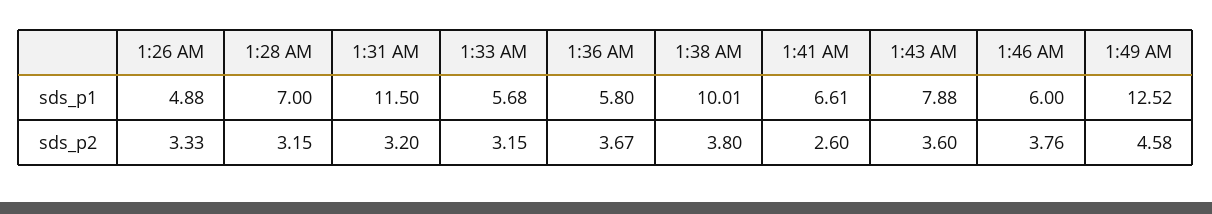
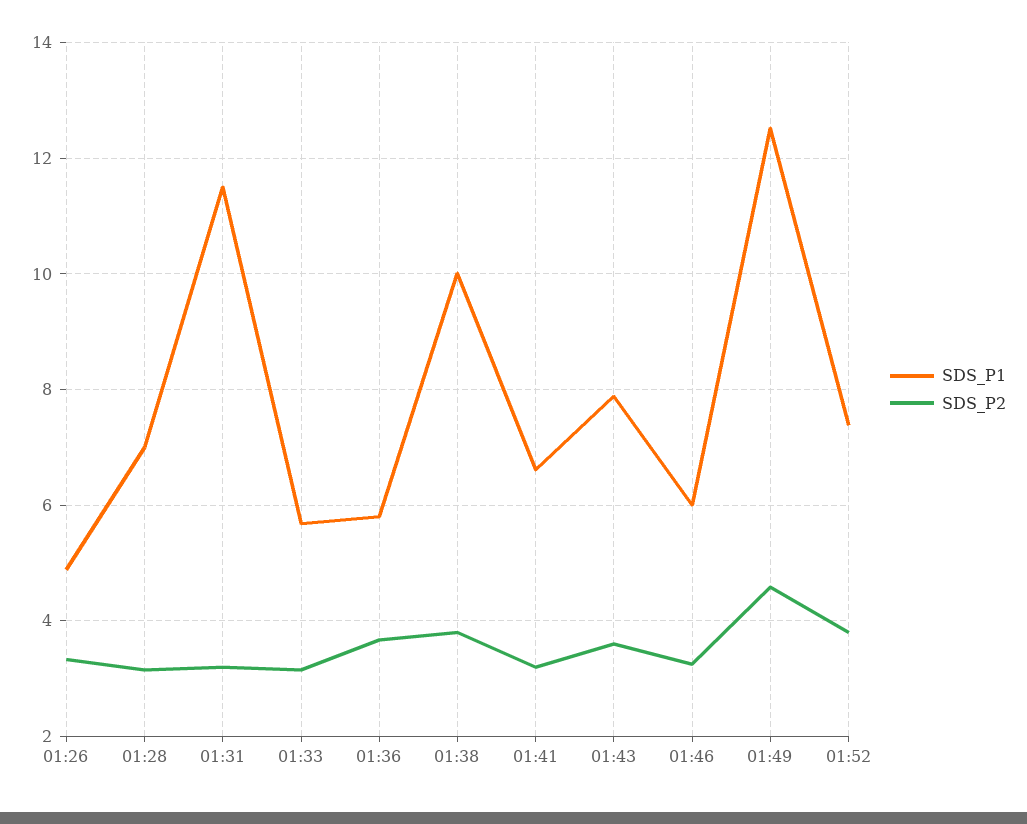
sds_p2, 1:41 AM: 2.6 -> 3.2
sds_p2, 1:46 AM: 3.76 -> 3.2
sds_p1, 01:52: none -> 7.4
sds_p2, 01:52: none -> 3.8

